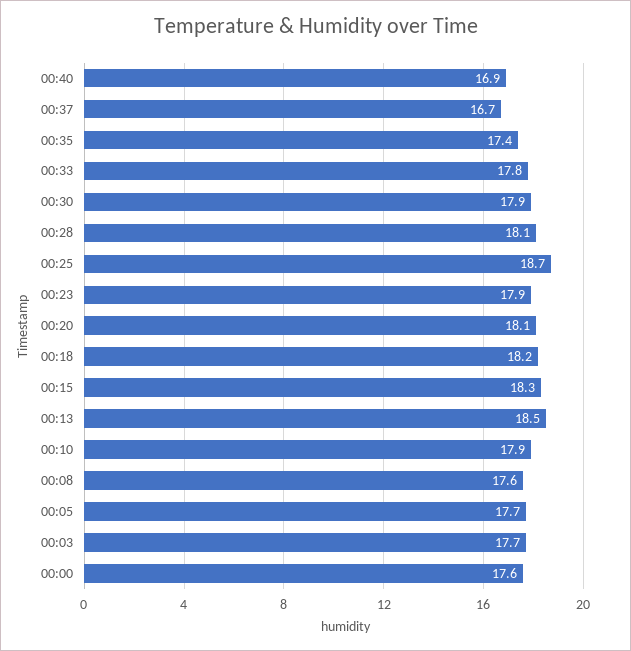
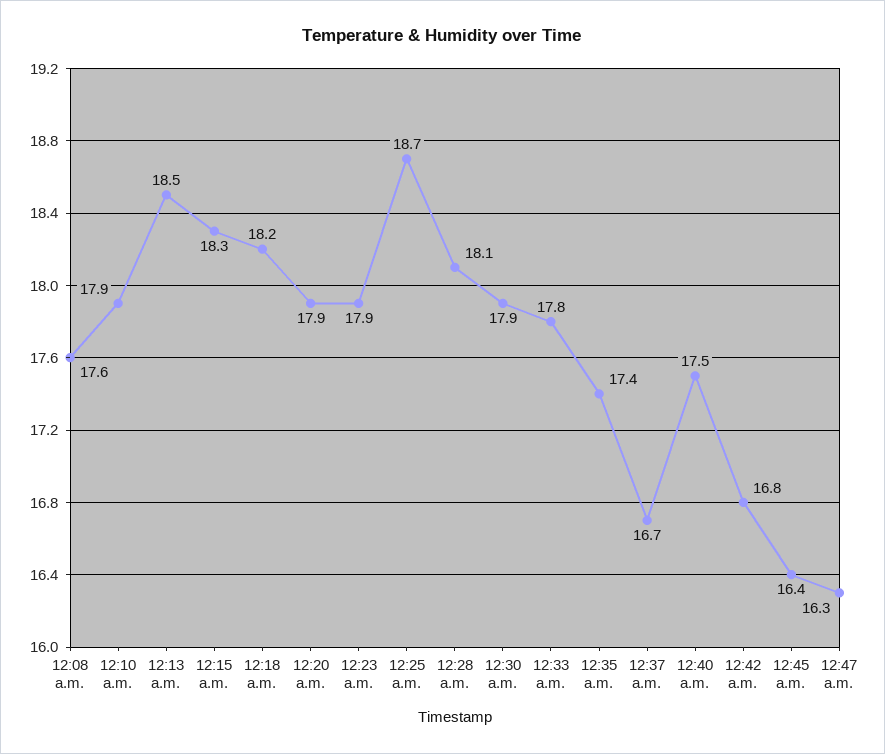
00:40: 16.9 -> 17.5
00:20: 18.1 -> 17.9
00:05: 17.7 -> none
00:03: 17.7 -> none
00:00: 17.6 -> none
12:42 a.m.: none -> 16.8
12:45 a.m.: none -> 16.4
12:47 a.m.: none -> 16.3

